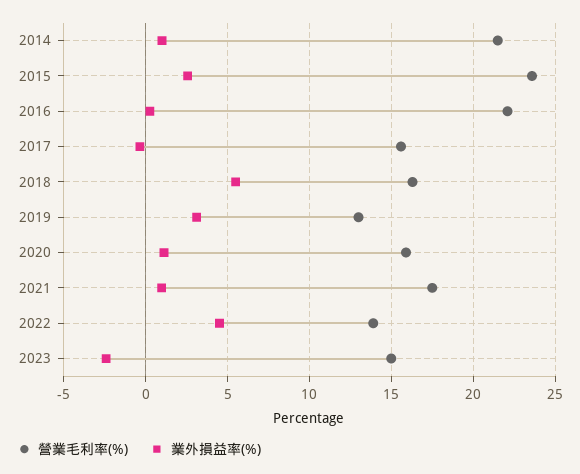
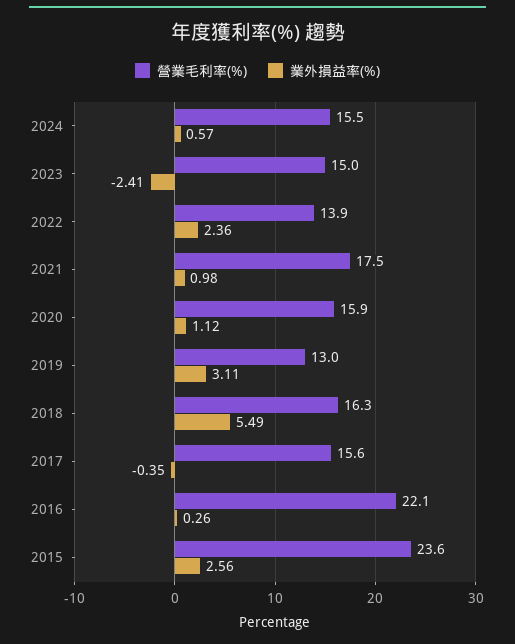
營業毛利率(%), 2014: 21.5 -> none
業外損益率(%), 2014: 1 -> none
業外損益率(%), 2022: 4.5 -> 2.36
營業毛利率(%), 2024: none -> 15.5
業外損益率(%), 2024: none -> 0.57

